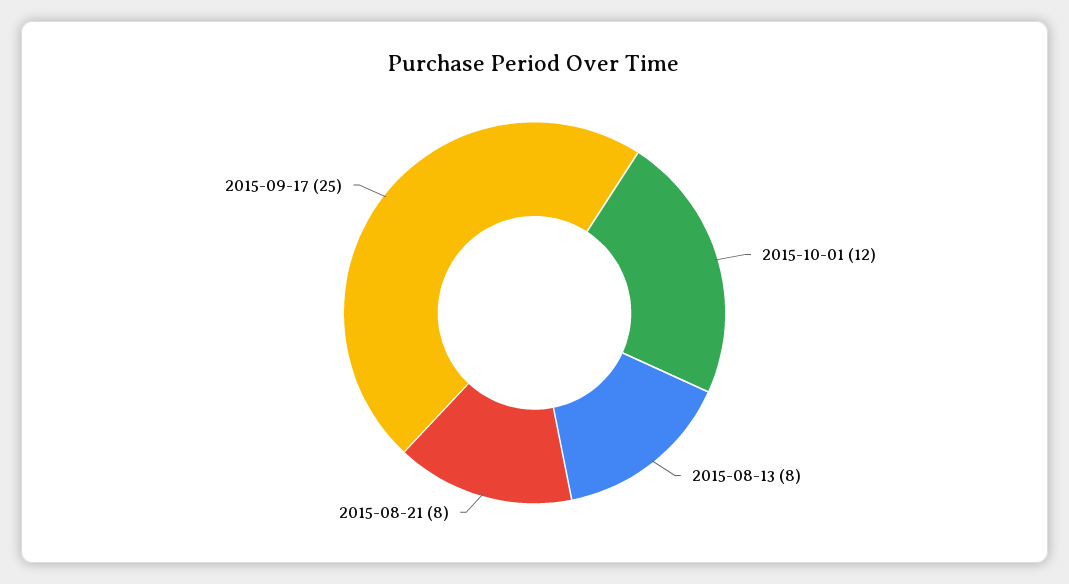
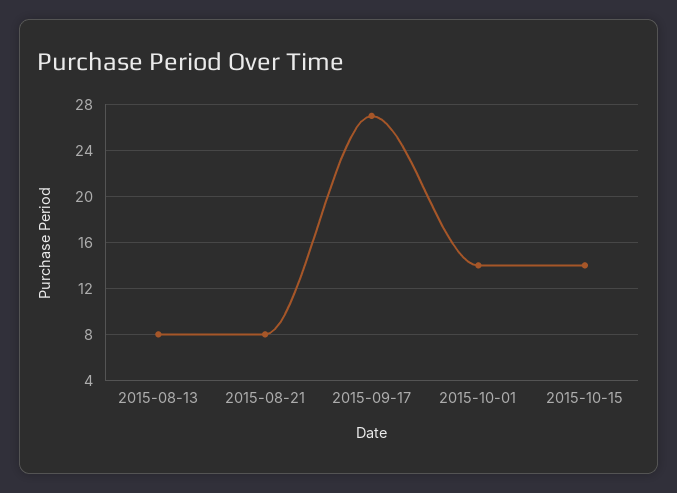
2015-10-01: 12 -> 14
2015-09-17: 25 -> 27
2015-10-15: none -> 14

